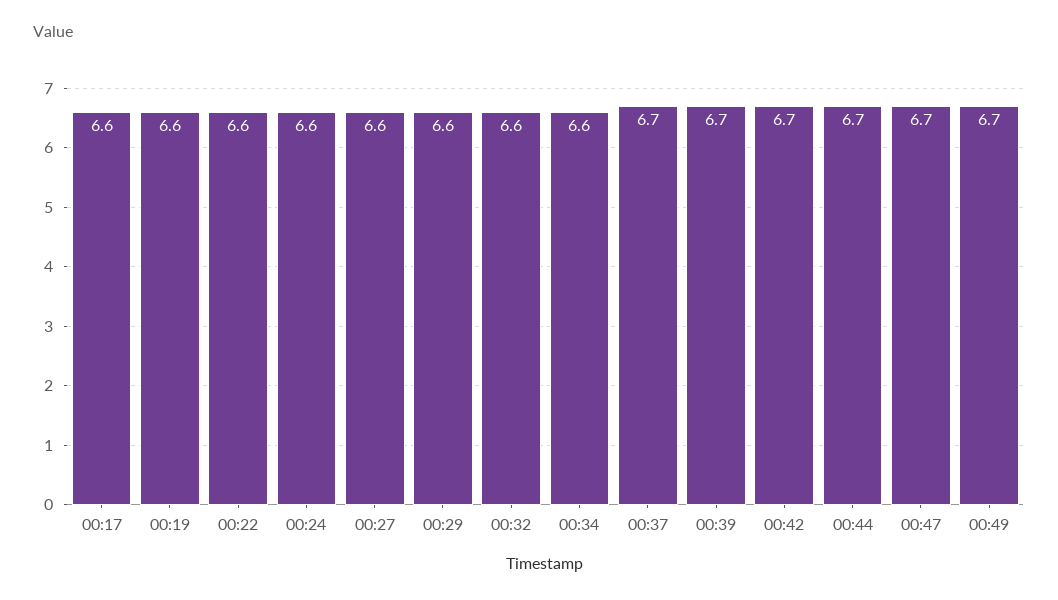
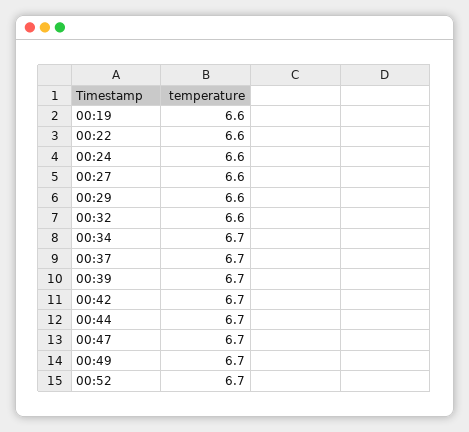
00:17: 6.6 -> none
00:34: 6.6 -> 6.7
00:52: none -> 6.7

